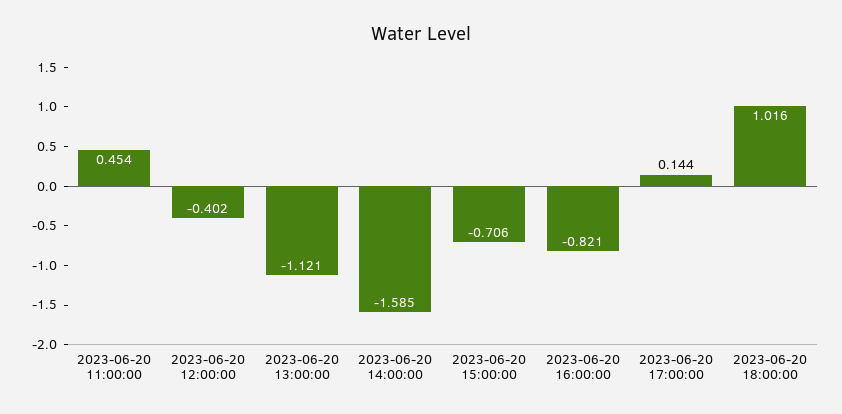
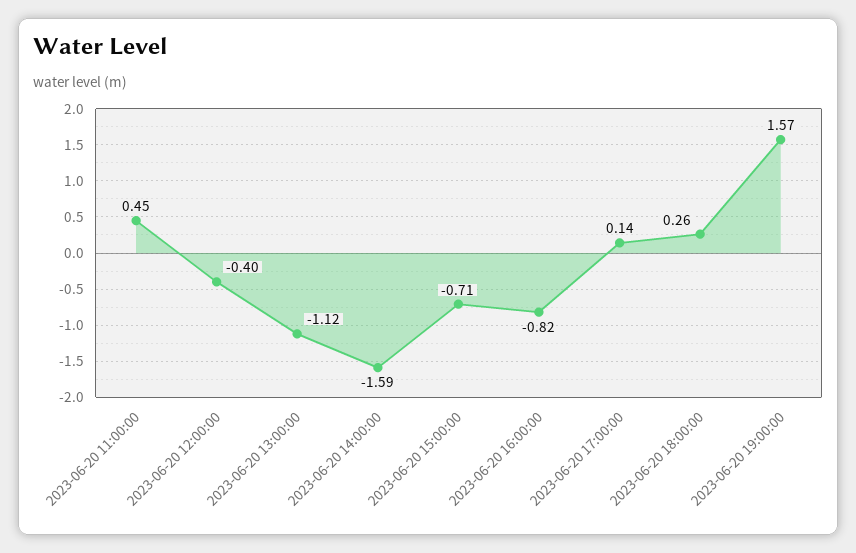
2023-06-20 18:00:00: 1.016 -> 0.26
2023-06-20 19:00:00: none -> 1.57

